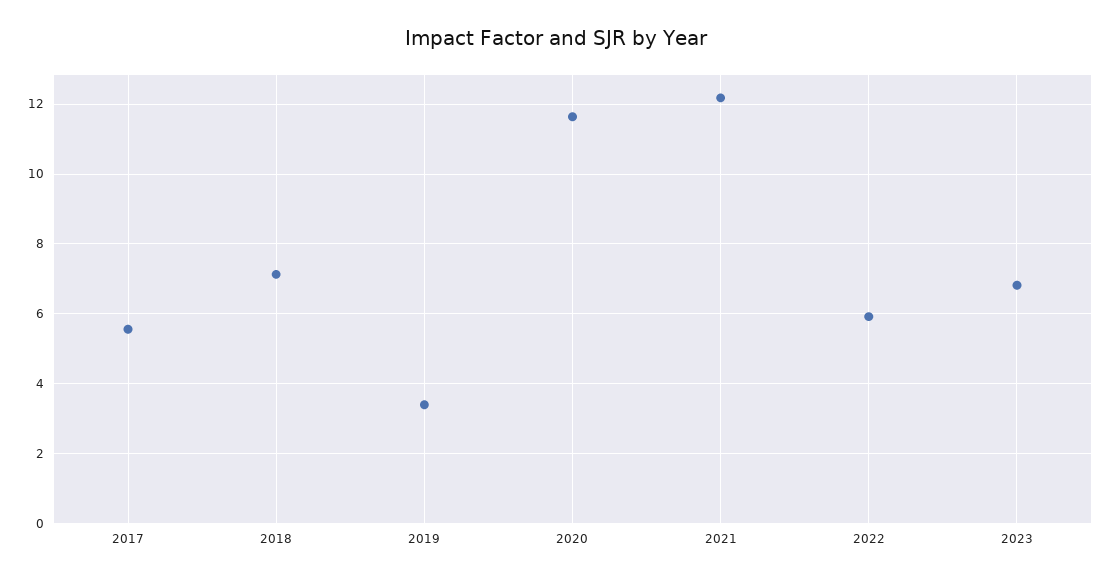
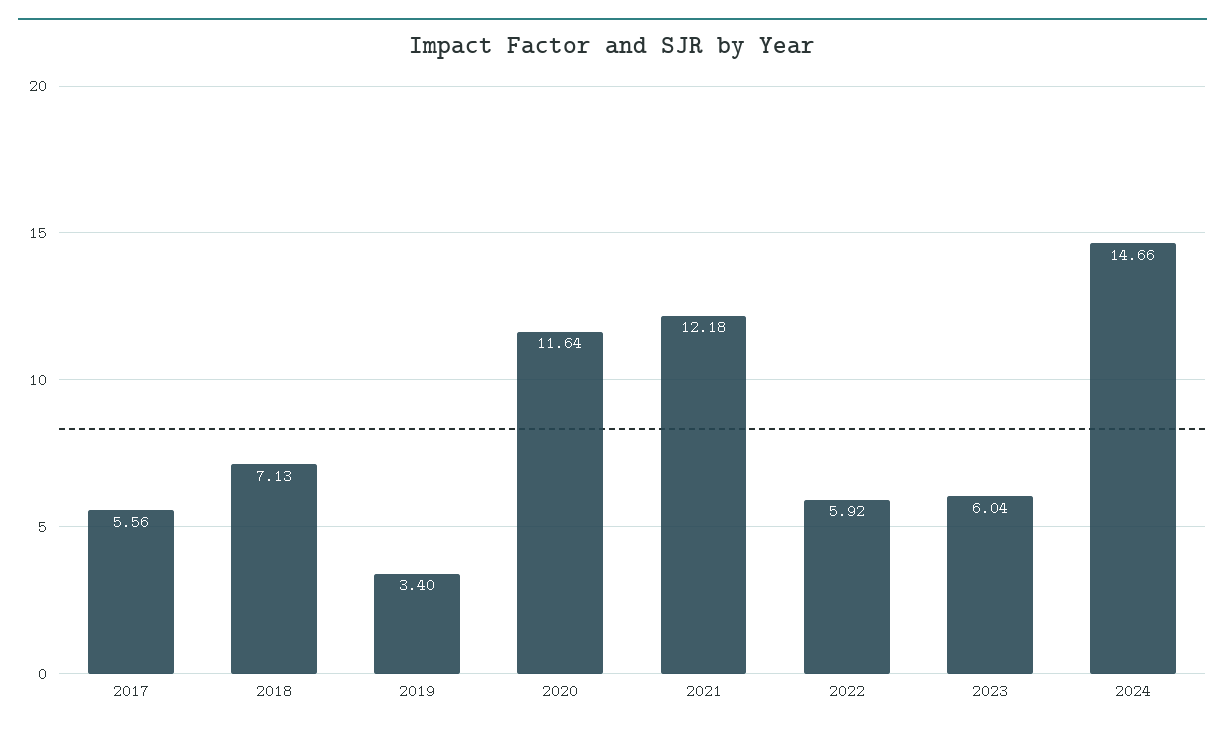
2023: 6.8 -> 6.04
2024: none -> 14.66

